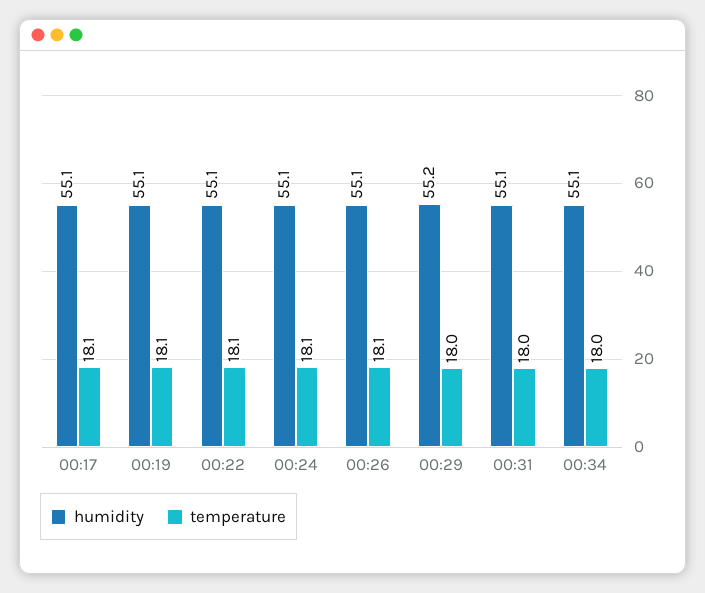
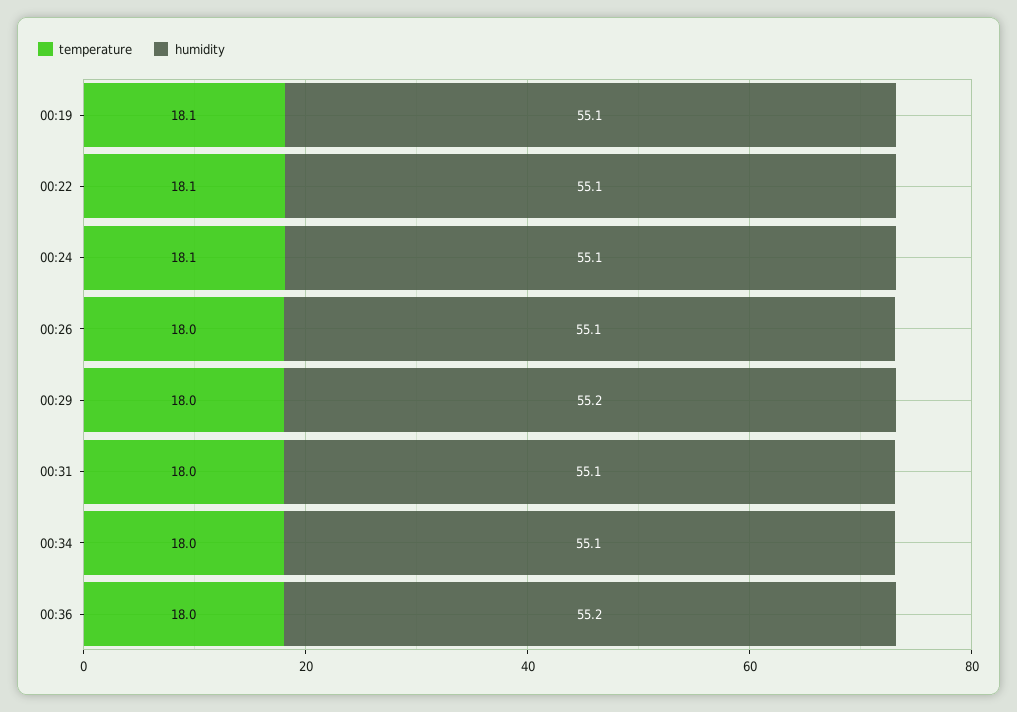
humidity, 00:17: 55.1 -> none
temperature, 00:17: 18.1 -> none
temperature, 00:26: 18.1 -> 18
temperature, 00:36: none -> 18
humidity, 00:36: none -> 55.2

